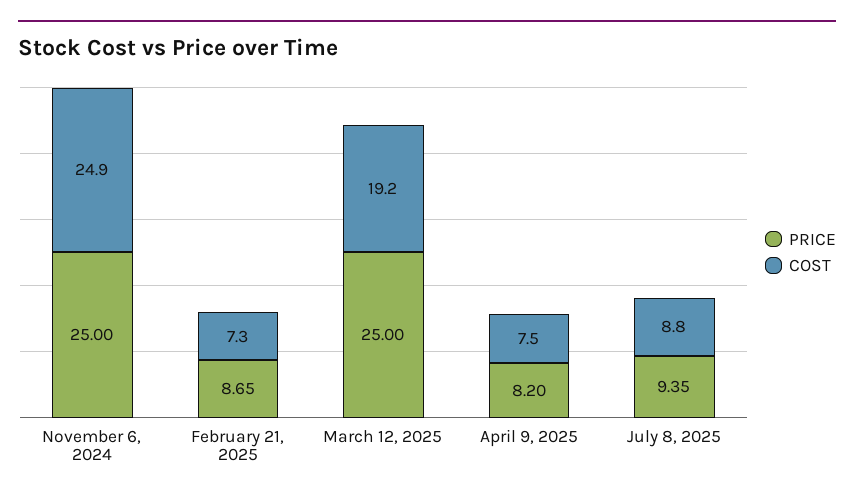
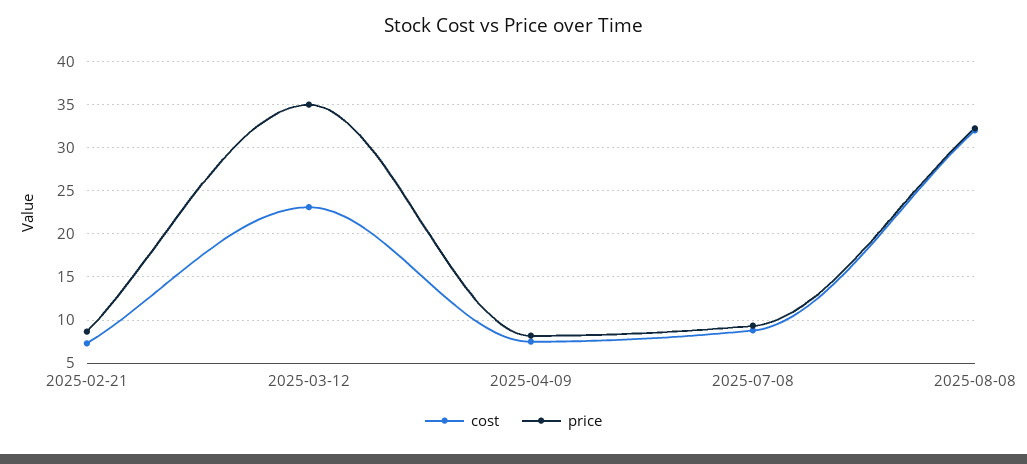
PRICE, November 6, 2024: 25 -> none
COST, November 6, 2024: 24.9 -> none
PRICE, March 12, 2025: 25 -> 35
COST, March 12, 2025: 19.2 -> 23
COST, 2025-08-08: none -> 32
PRICE, 2025-08-08: none -> 32

